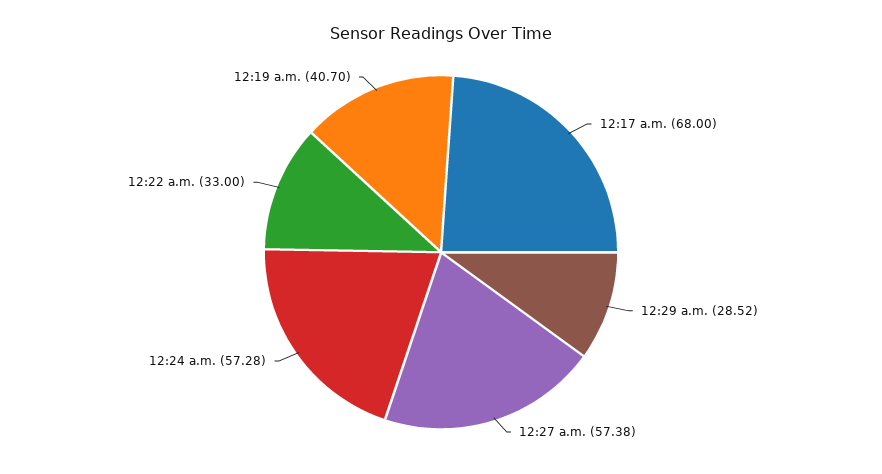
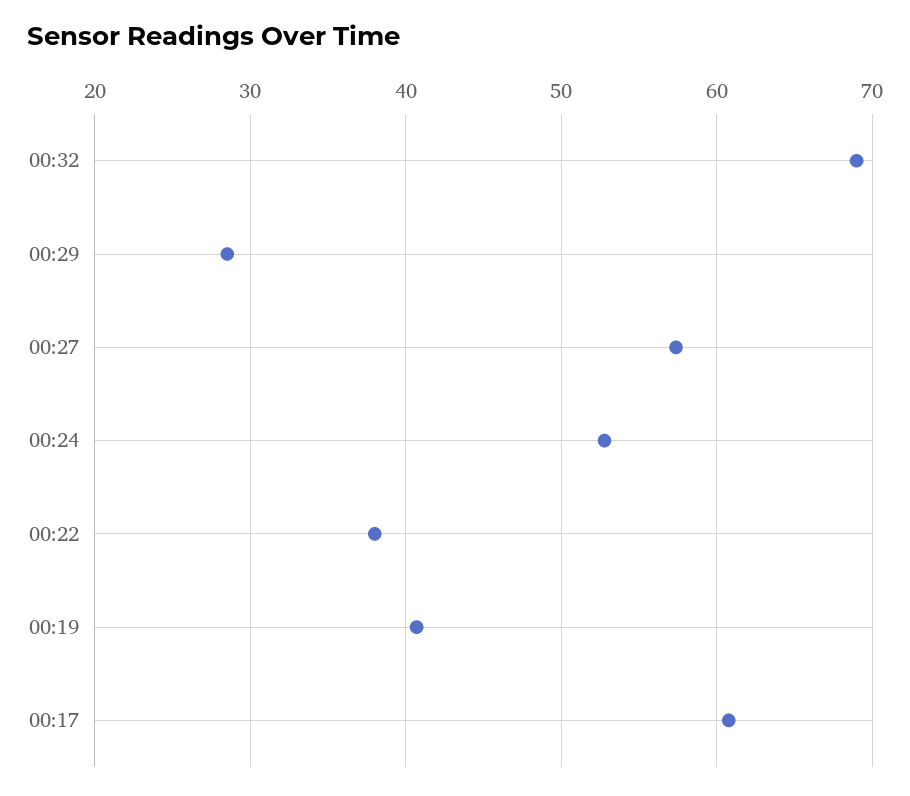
12:17 a.m.: 68 -> 61
12:24 a.m.: 57.28 -> 53
12:22 a.m.: 33 -> 38
00:32: none -> 69

